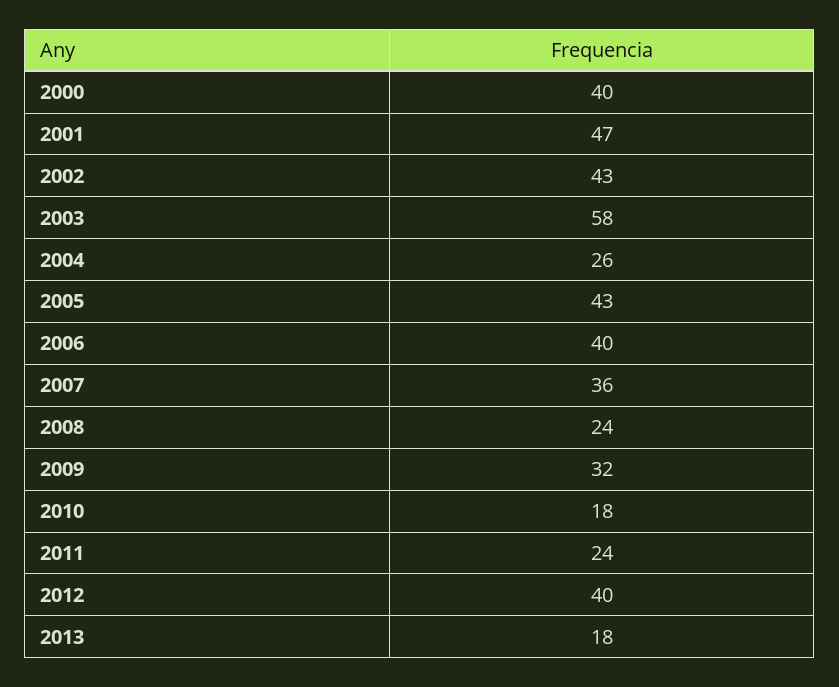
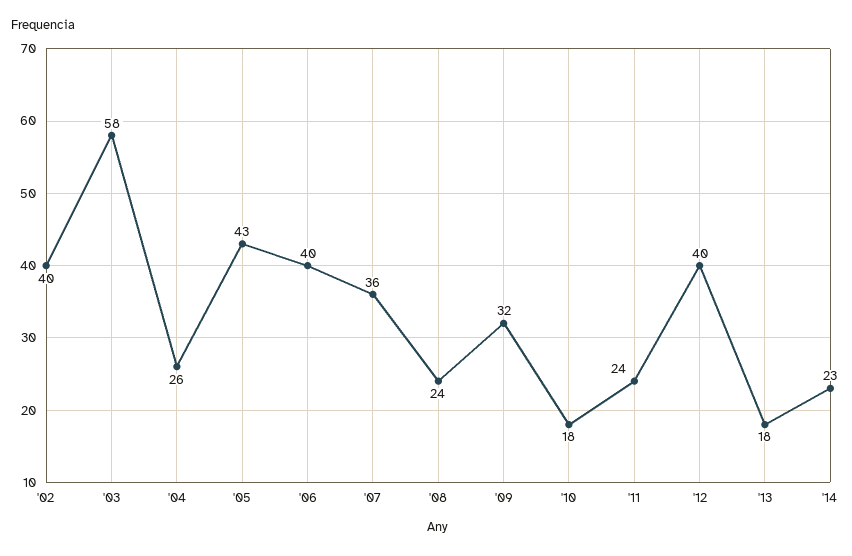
2000: 40 -> none
2001: 47 -> none
2002: 43 -> 40
'14: none -> 23

